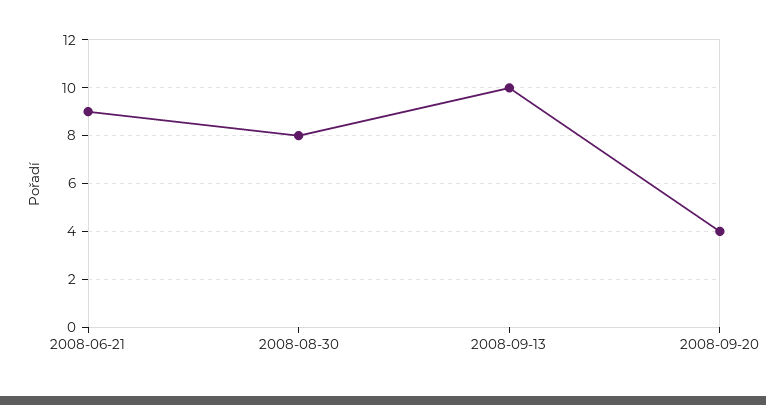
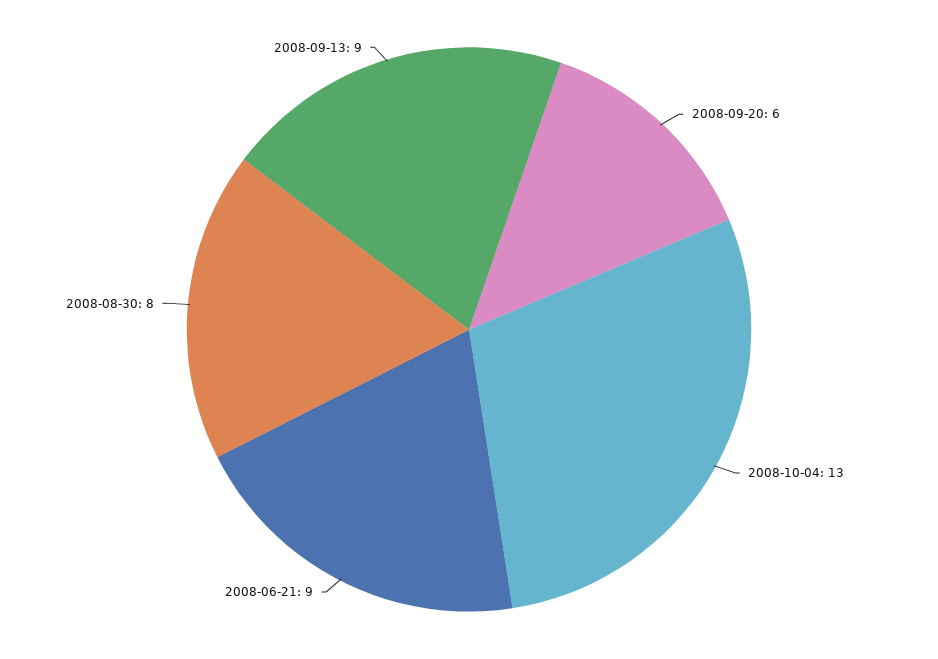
2008-09-13: 10 -> 9
2008-09-20: 4 -> 6
2008-10-04: none -> 13

